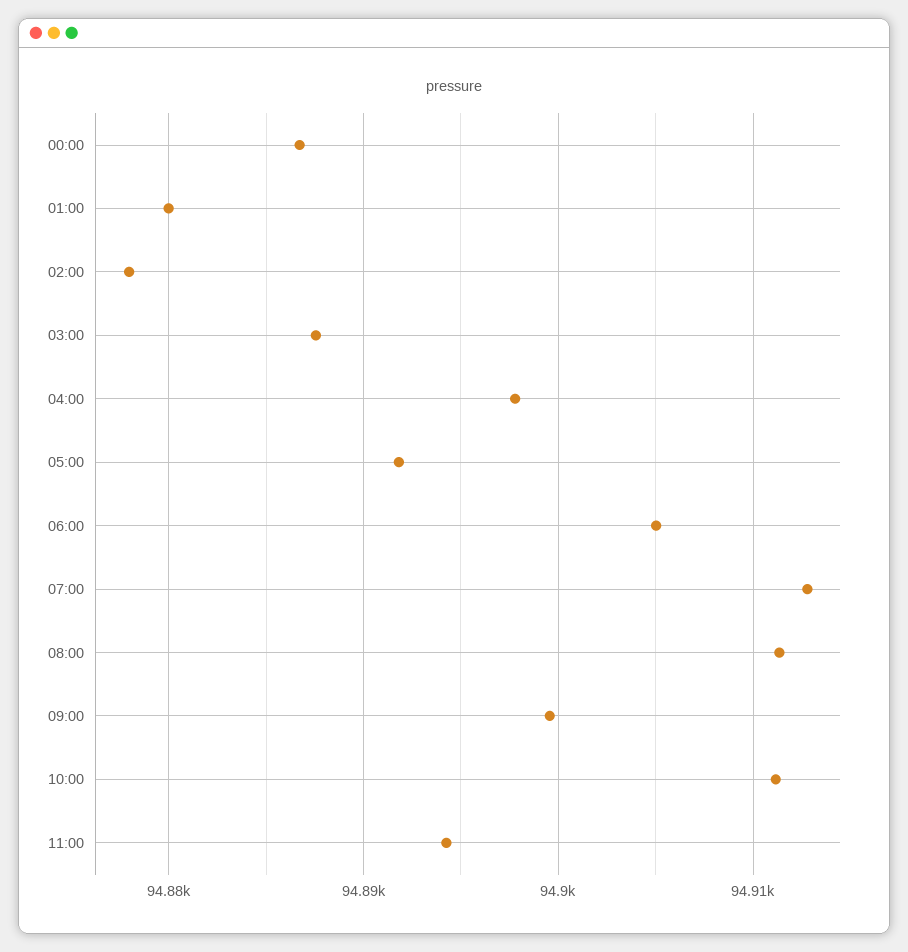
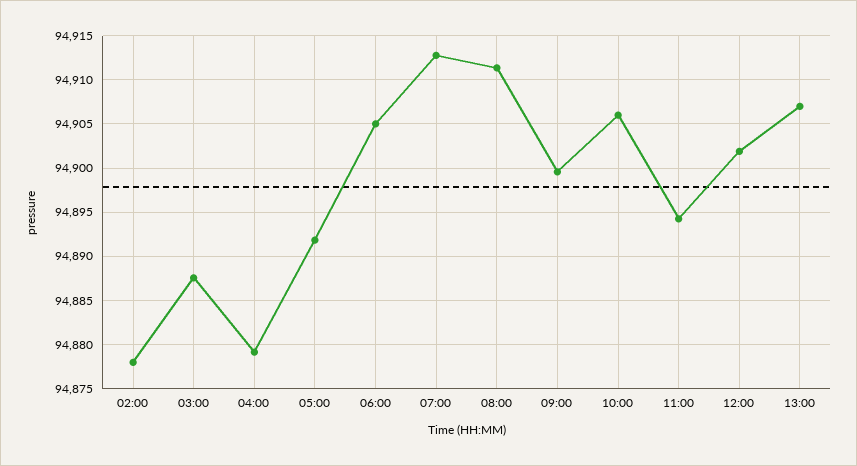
00:00: 94887 -> none
01:00: 94880 -> none
04:00: 94898 -> 94879
10:00: 94911 -> 94906
12:00: none -> 94902
13:00: none -> 94907

